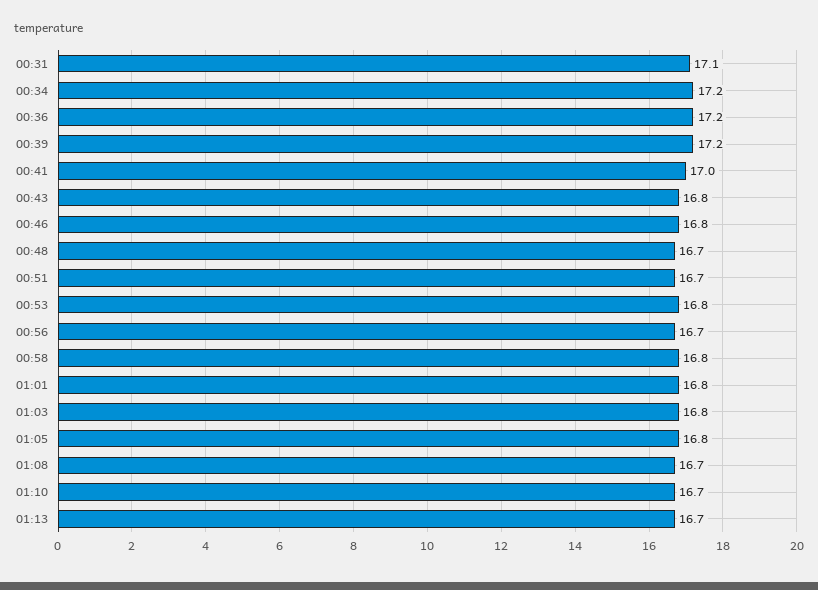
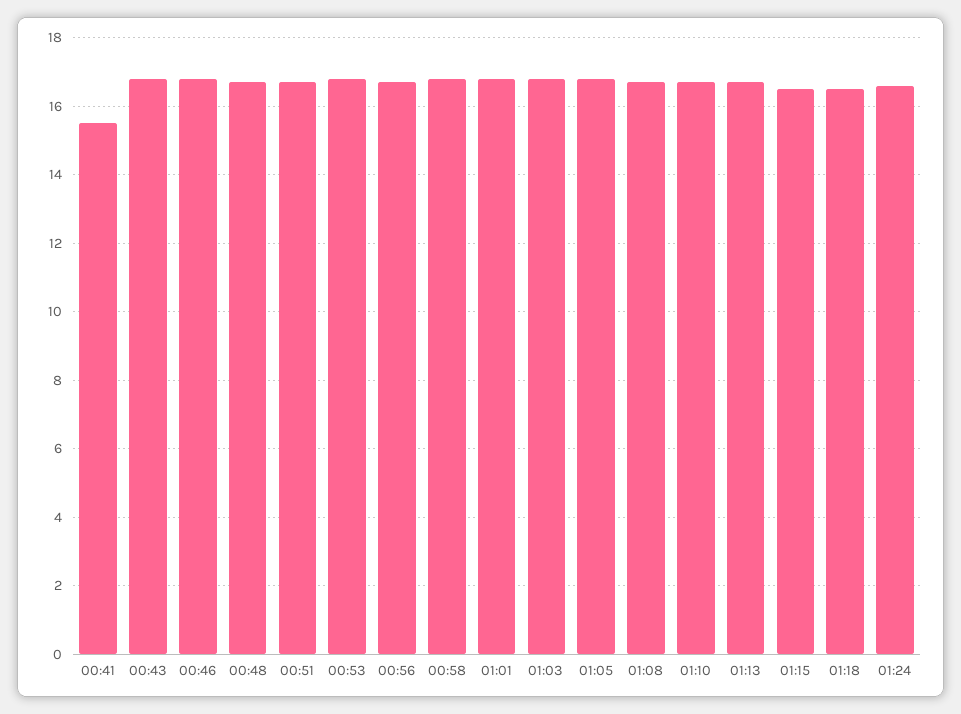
00:31: 17.1 -> none
00:34: 17.2 -> none
00:36: 17.2 -> none
00:39: 17.2 -> none
00:41: 17 -> 15.5
01:15: none -> 16.5
01:18: none -> 16.5
01:24: none -> 16.5

